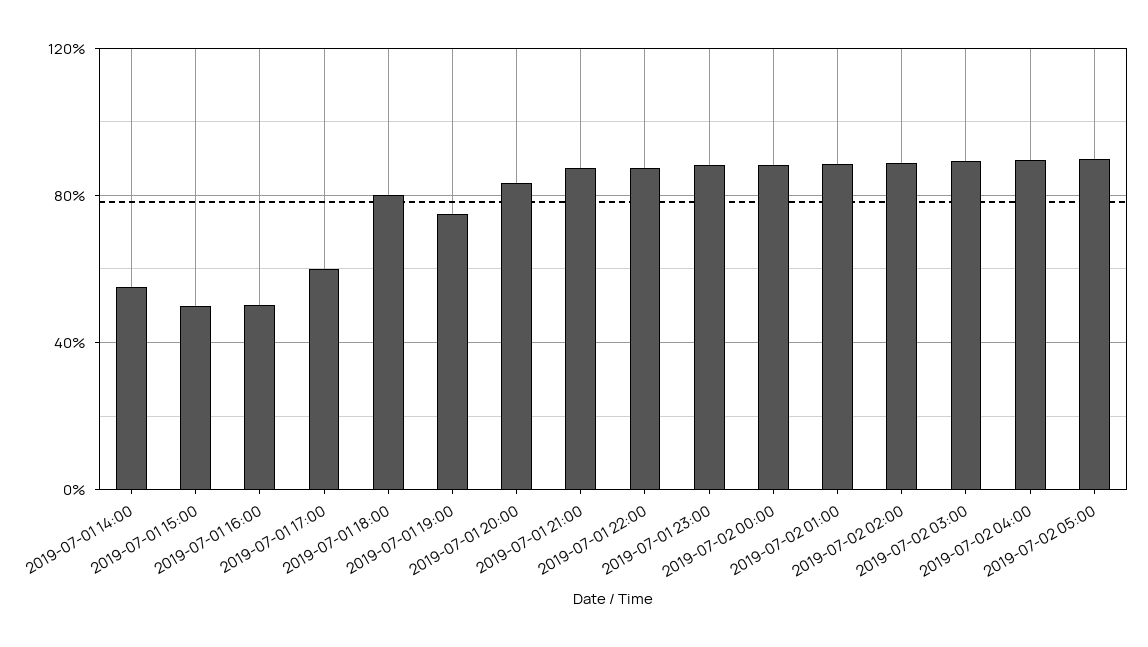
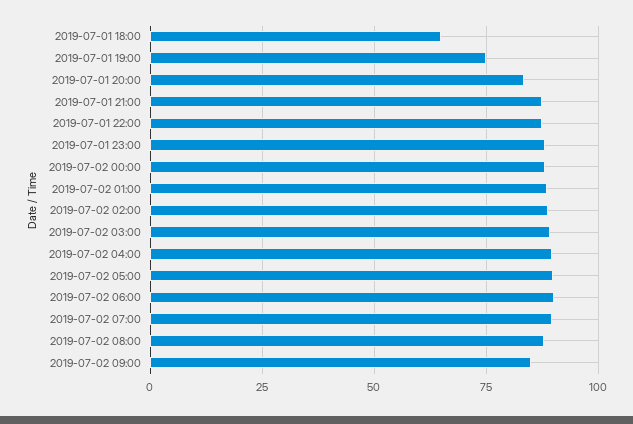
2019-07-01 14:00: 55 -> none
2019-07-01 15:00: 50 -> none
2019-07-01 16:00: 50 -> none
2019-07-01 17:00: 60 -> none
2019-07-01 18:00: 80 -> 65
2019-07-02 06:00: none -> 90
2019-07-02 07:00: none -> 90
2019-07-02 08:00: none -> 87.5
2019-07-02 09:00: none -> 85

